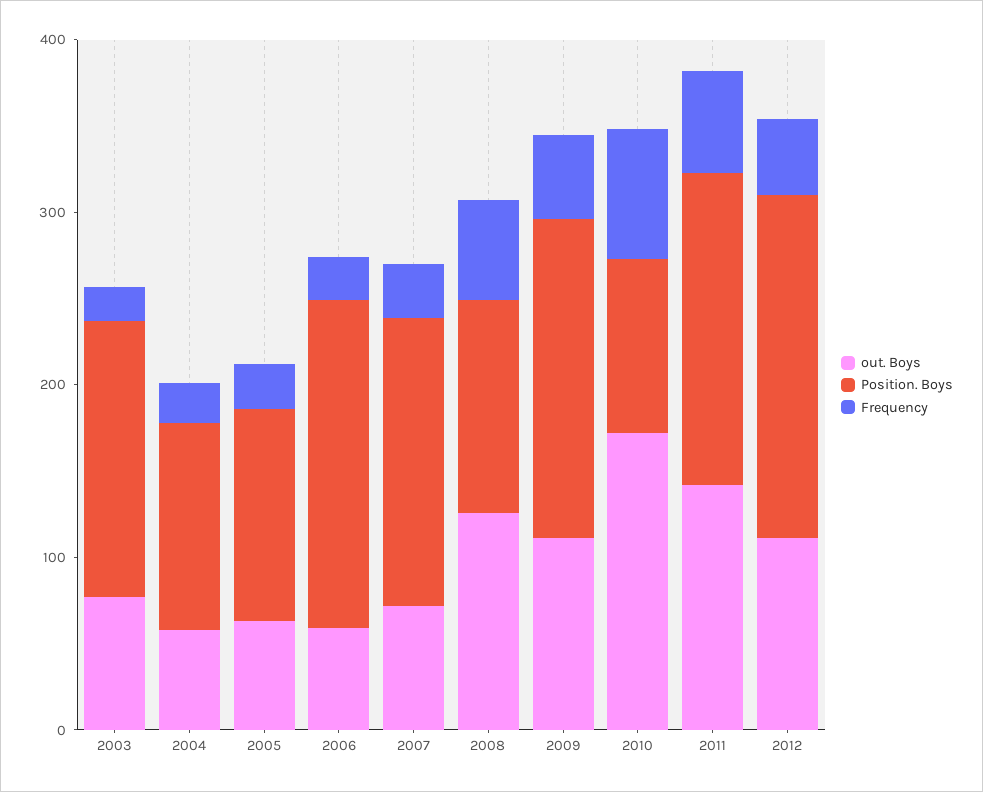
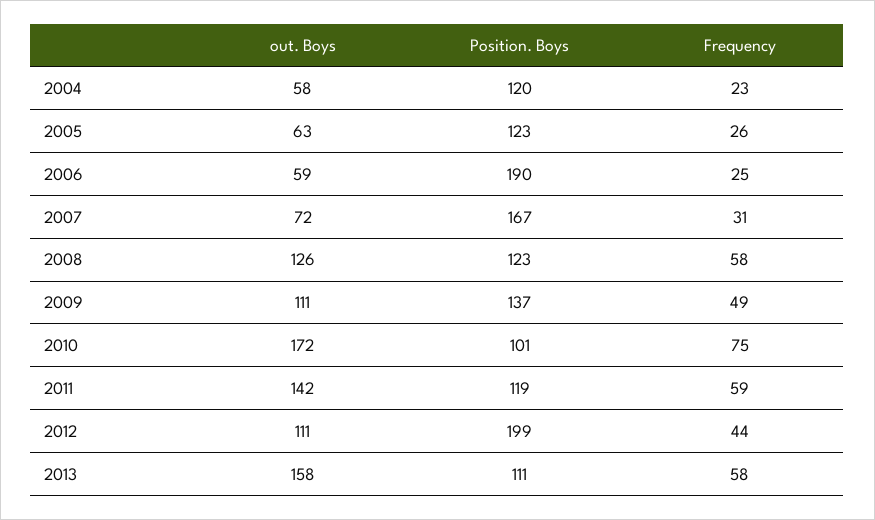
out. Boys, 2003: 80 -> none
Position. Boys, 2003: 160 -> none
Frequency, 2003: 20 -> none
Position. Boys, 2009: 180 -> 137
Position. Boys, 2011: 180 -> 119
out. Boys, 2013: none -> 158
Position. Boys, 2013: none -> 111
Frequency, 2013: none -> 58

